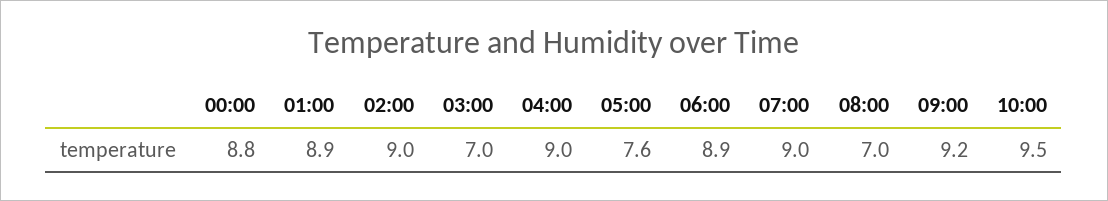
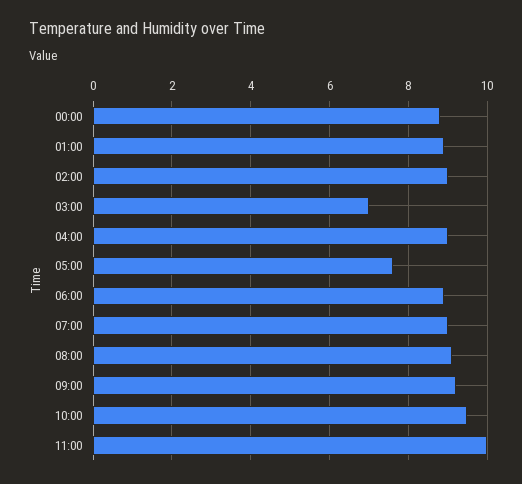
08:00: 7 -> 9
11:00: none -> 10

